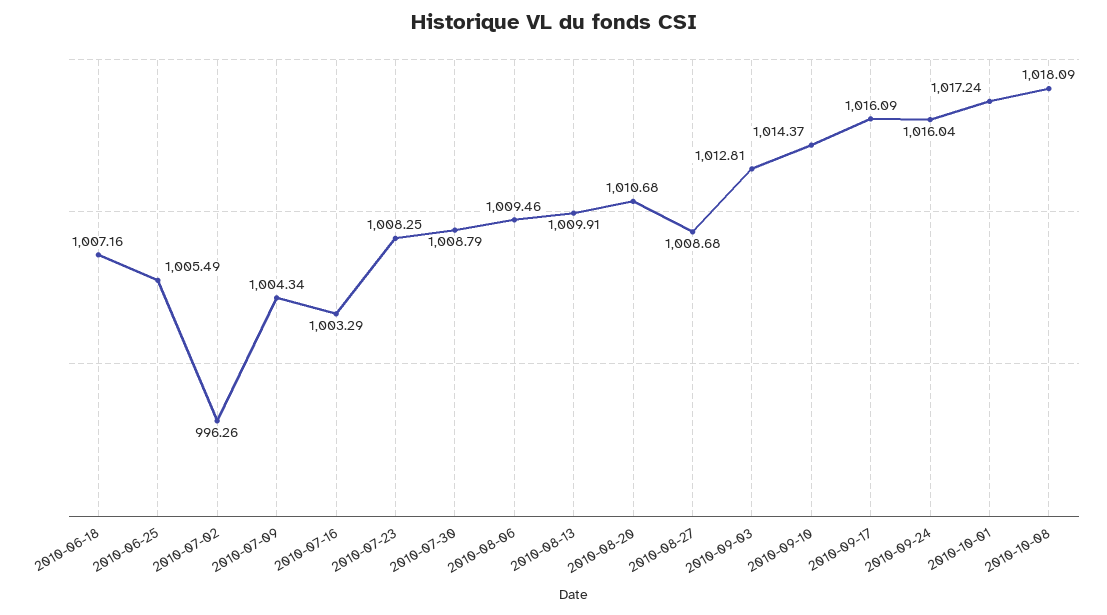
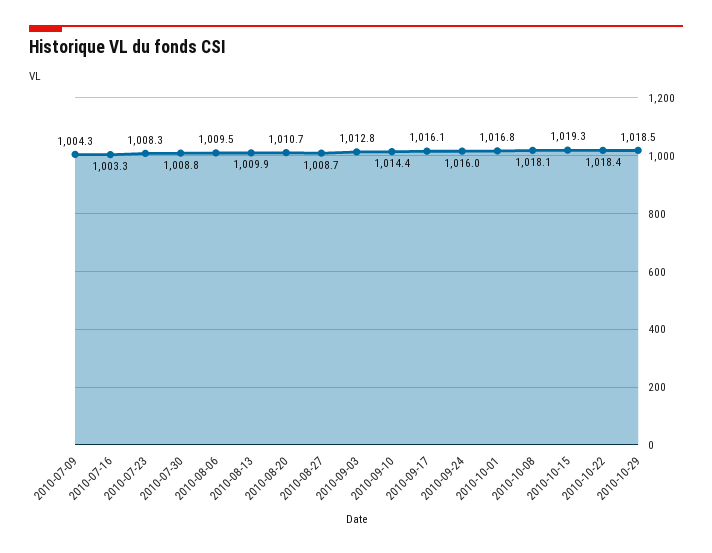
2010-06-18: 1007.16 -> none
2010-06-25: 1005.49 -> none
2010-07-02: 996.26 -> none
2010-10-01: 1017.24 -> 1016.8
2010-10-15: none -> 1019.3
2010-10-22: none -> 1018.4
2010-10-29: none -> 1018.5

